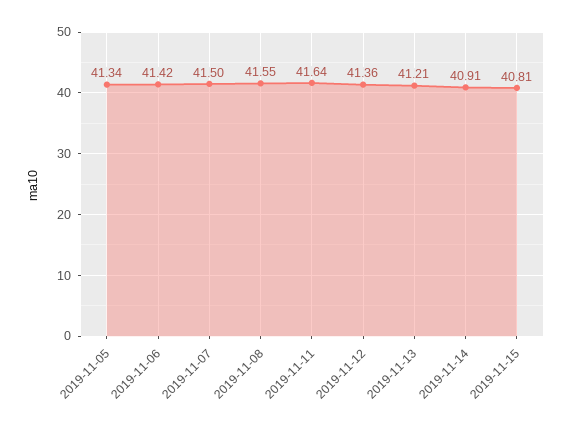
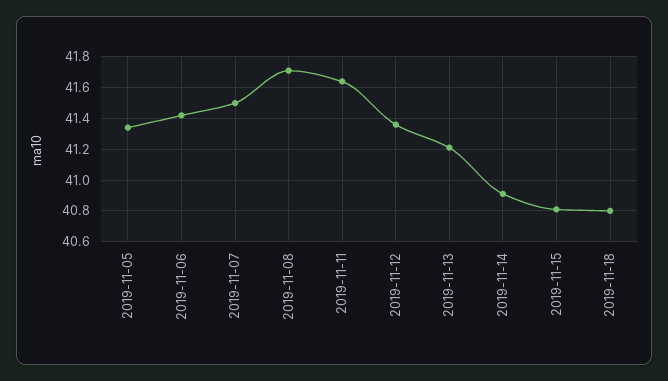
2019-11-08: 41.55 -> 41.7
2019-11-18: none -> 40.8

